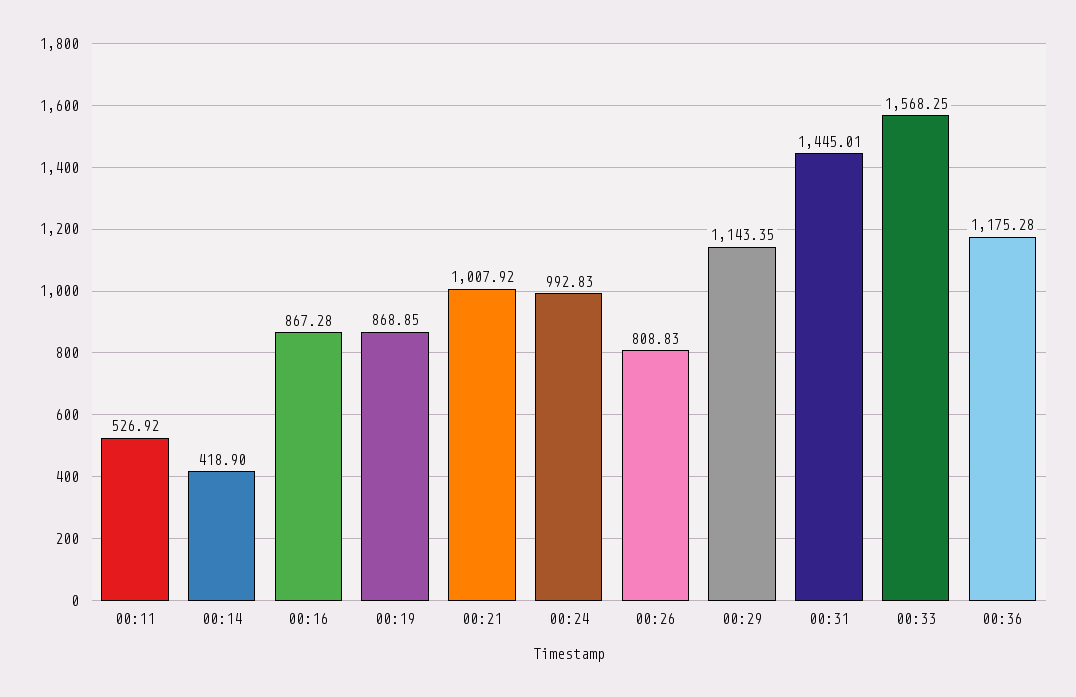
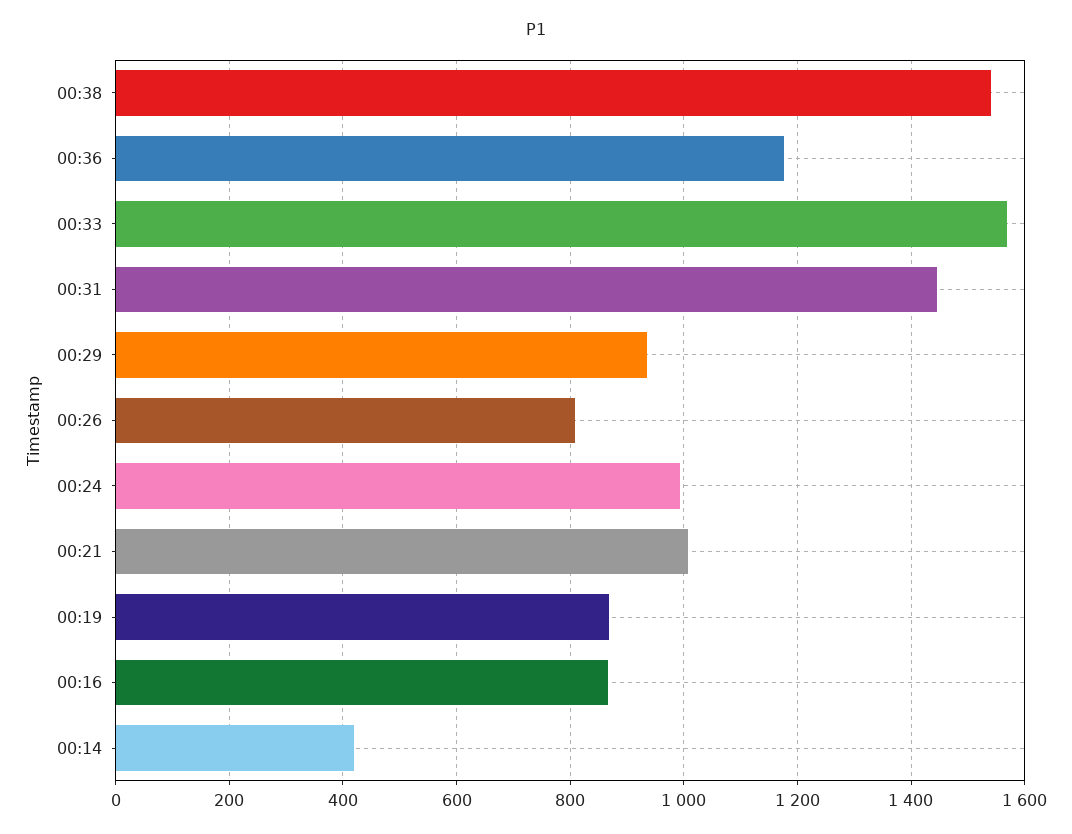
00:11: 526.92 -> none
00:29: 1143.35 -> 940
00:38: none -> 1540

